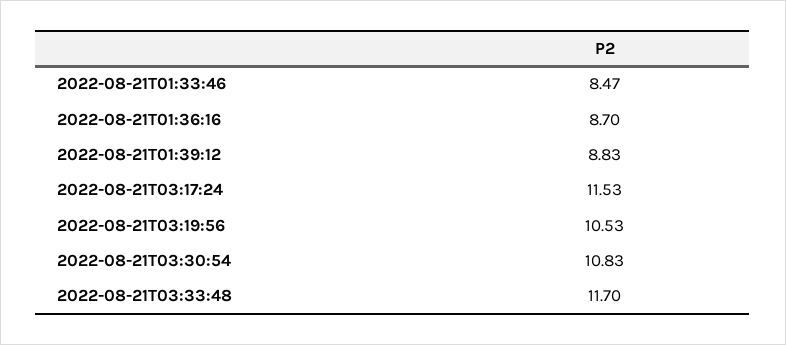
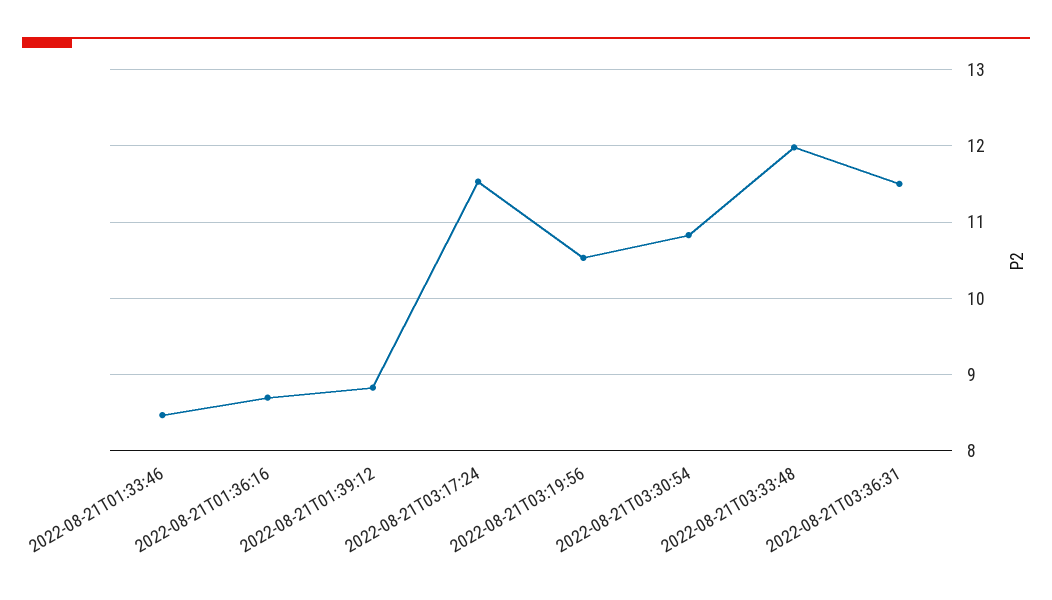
2022-08-21T03:33:48: 11.7 -> 12
2022-08-21T03:36:31: none -> 11.5

